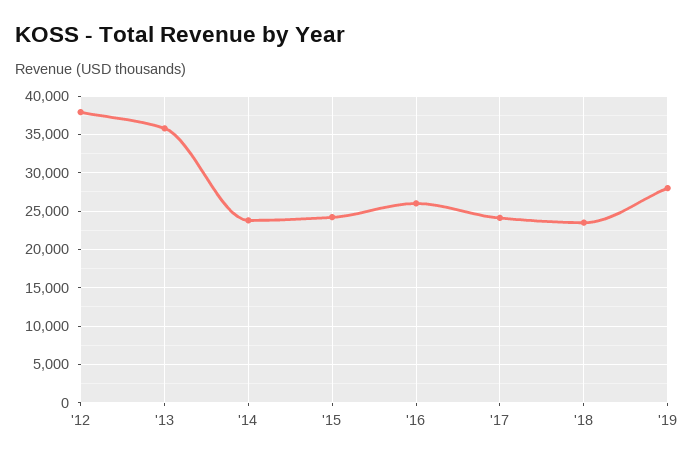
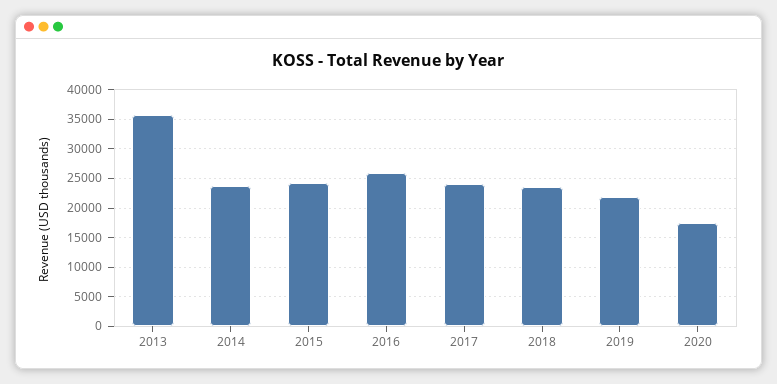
'12: 38000 -> none
'19: 28000 -> 22500
2020: none -> 17500

